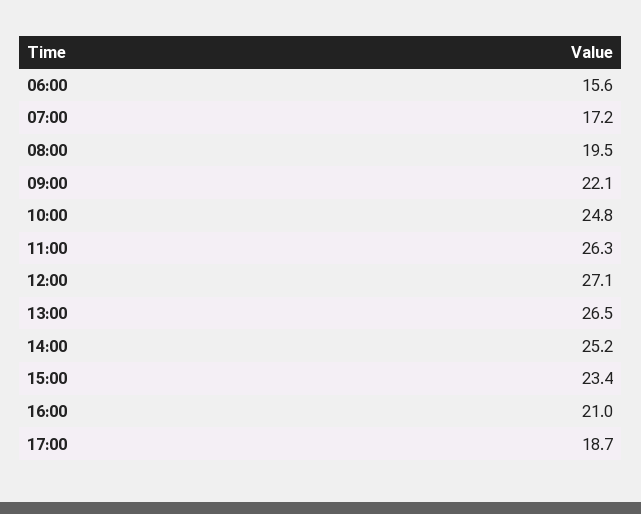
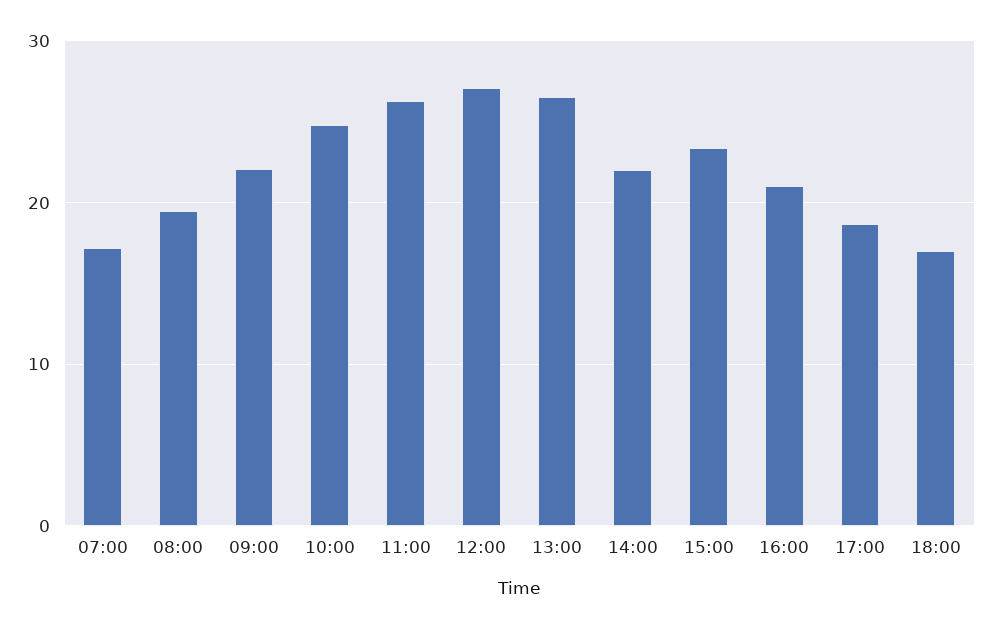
06:00: 15.6 -> none
14:00: 25.2 -> 22
18:00: none -> 17

